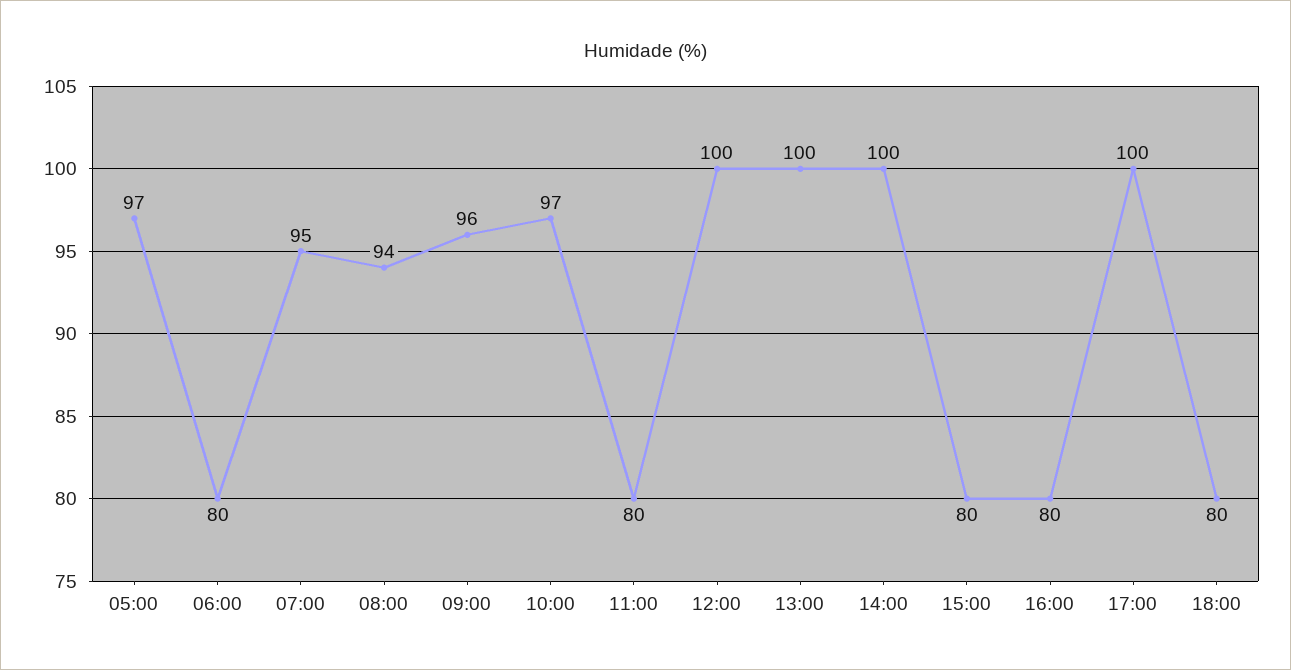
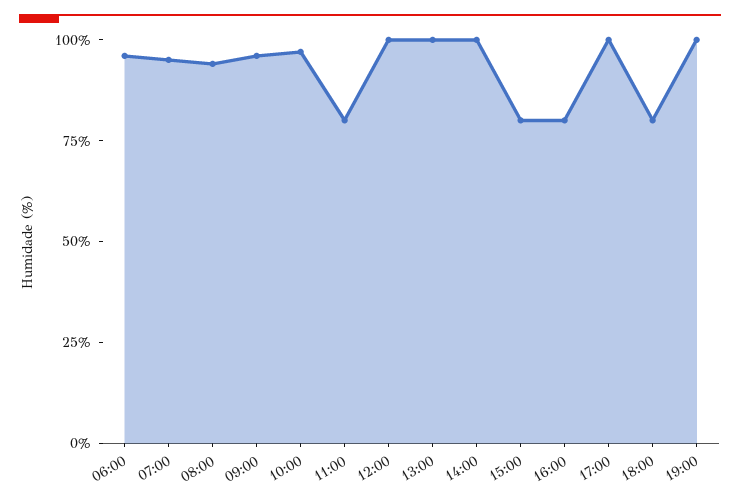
05:00: 97 -> none
06:00: 80 -> 95
19:00: none -> 100

